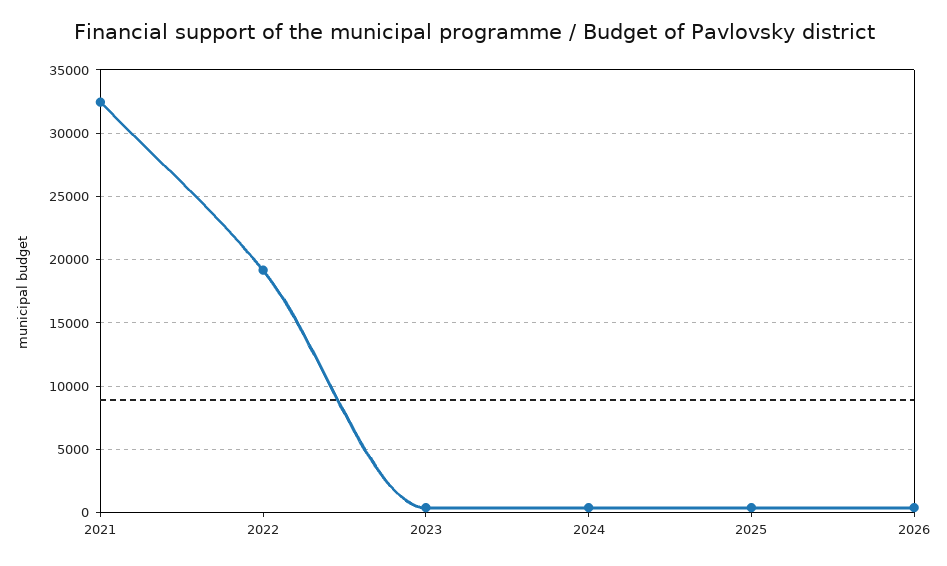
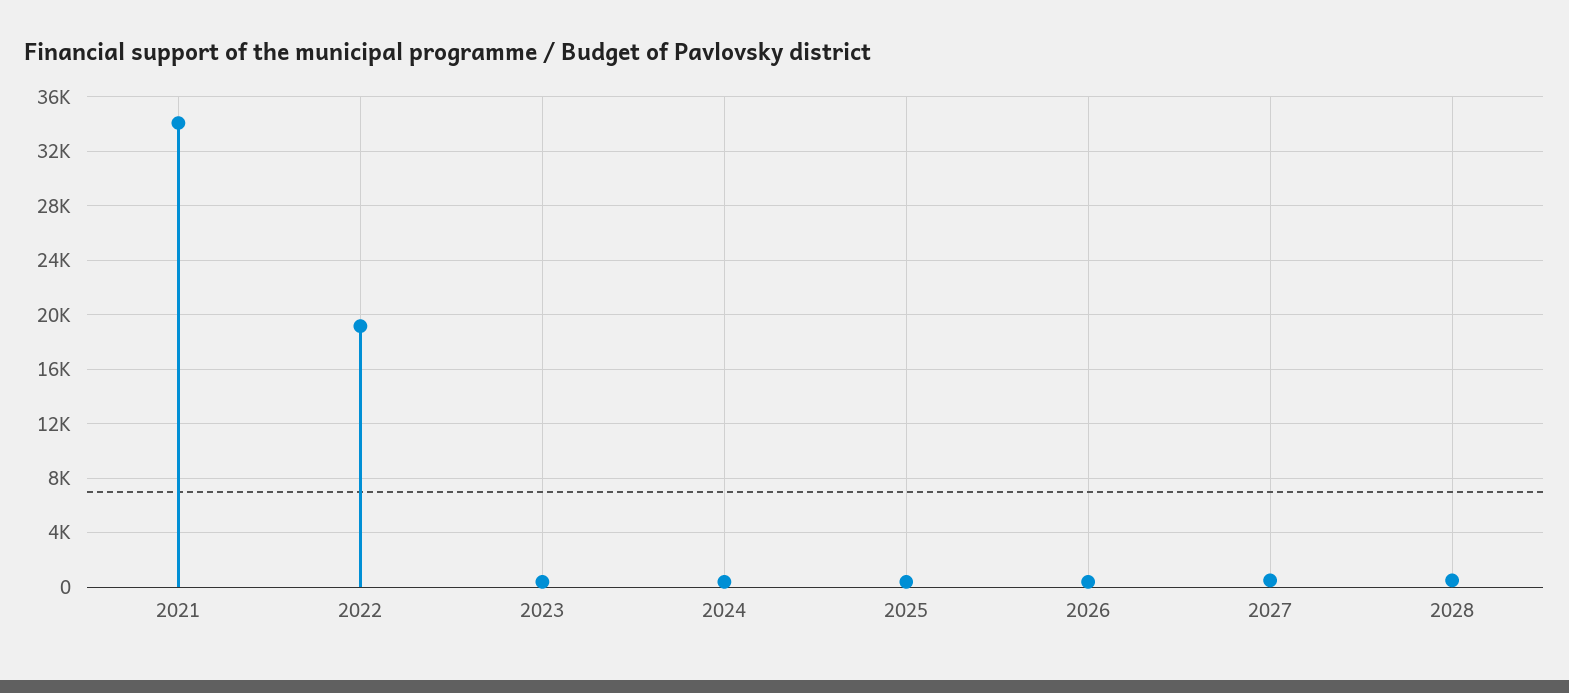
2021: 32500 -> 34000
2027: none -> 500
2028: none -> 500

